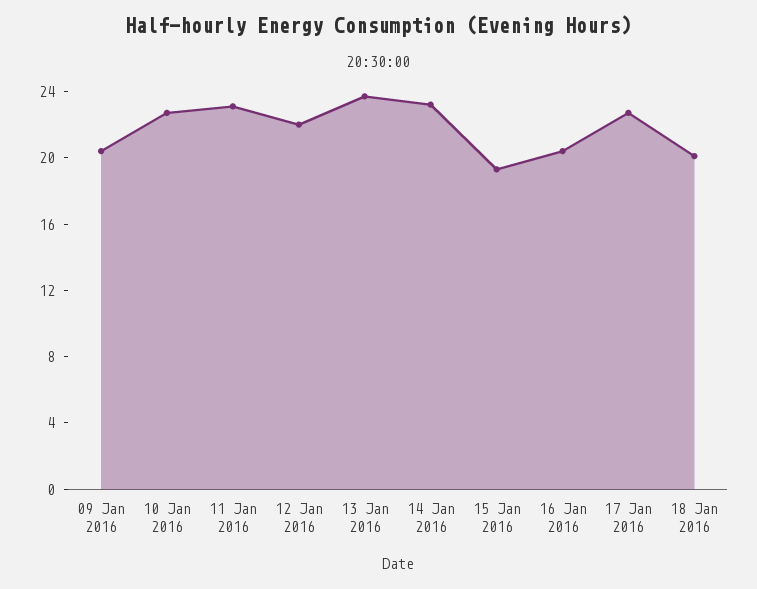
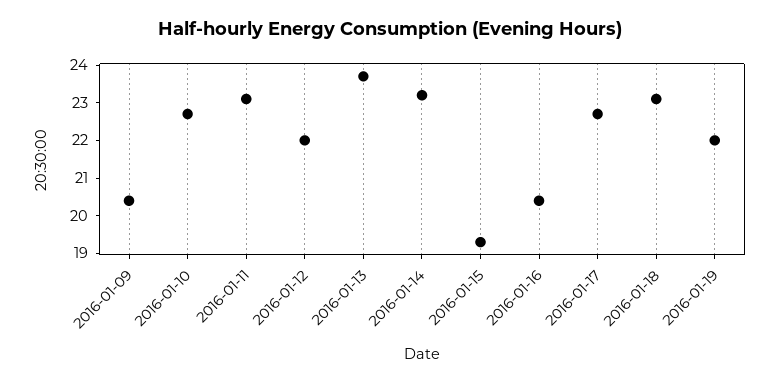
18 Jan 2016: 20 -> 23
2016-01-19: none -> 22

